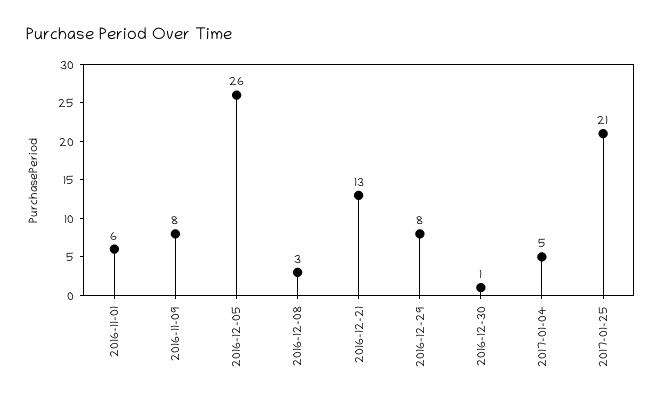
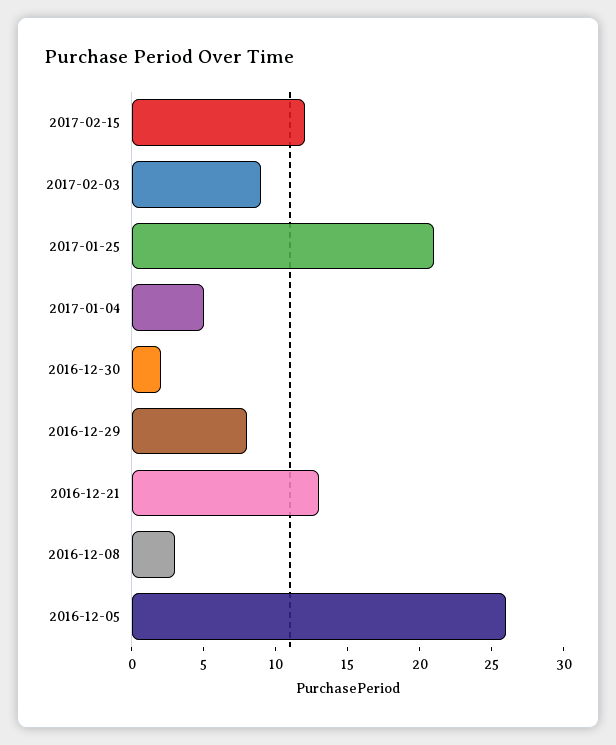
2016-11-01: 6 -> none
2016-11-09: 8 -> none
2016-12-30: 1 -> 2
2017-02-15: none -> 12
2017-02-03: none -> 9

